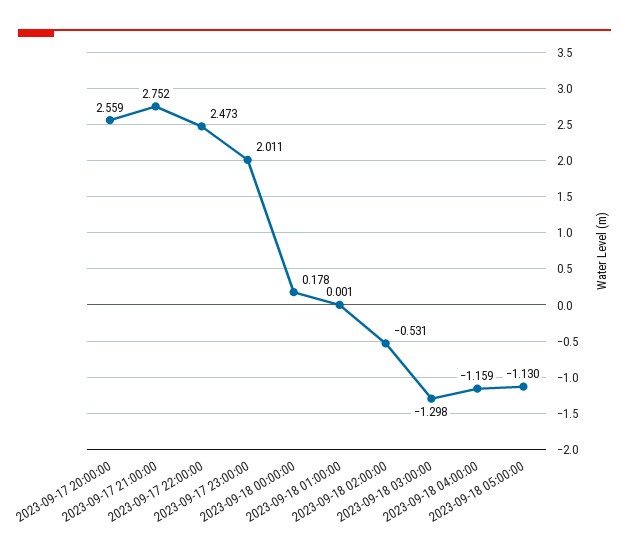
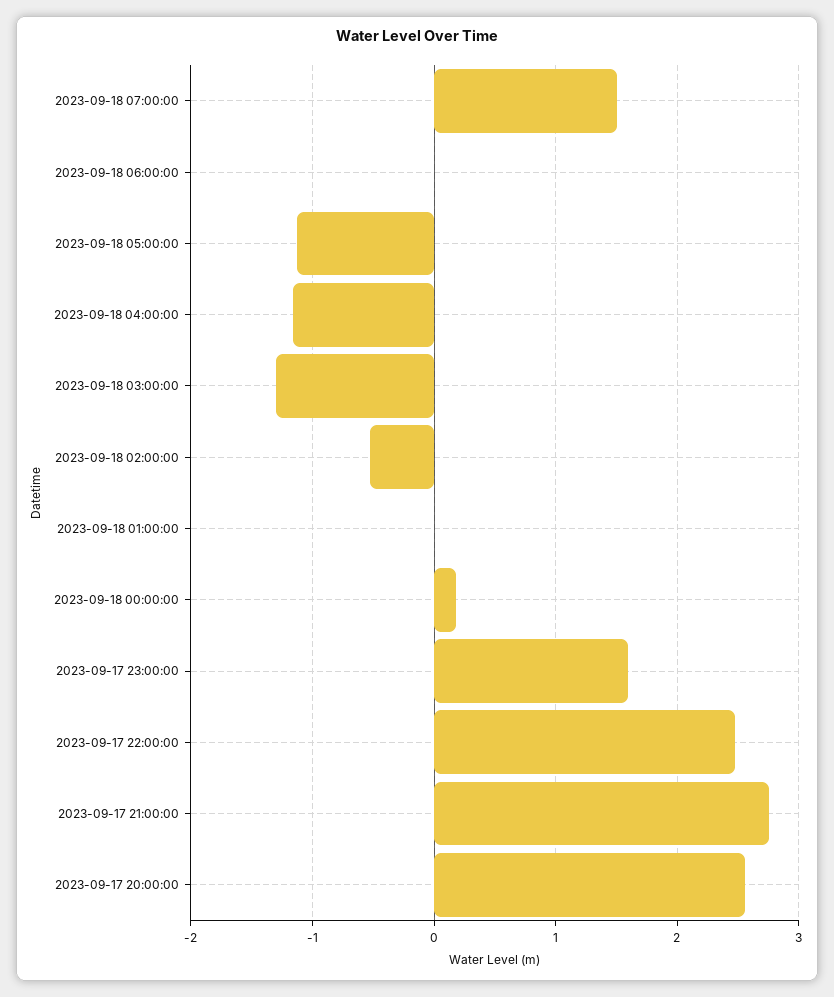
2023-09-17 23:00:00: 2.011 -> 1.6
2023-09-18 07:00:00: none -> 1.5
2023-09-18 06:00:00: none -> 0

